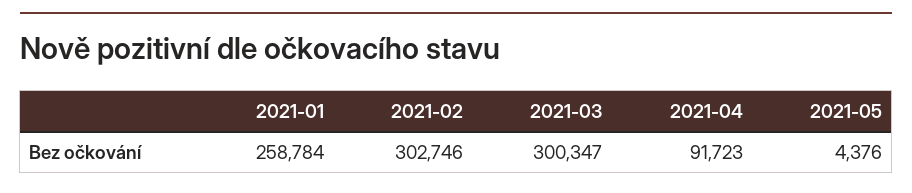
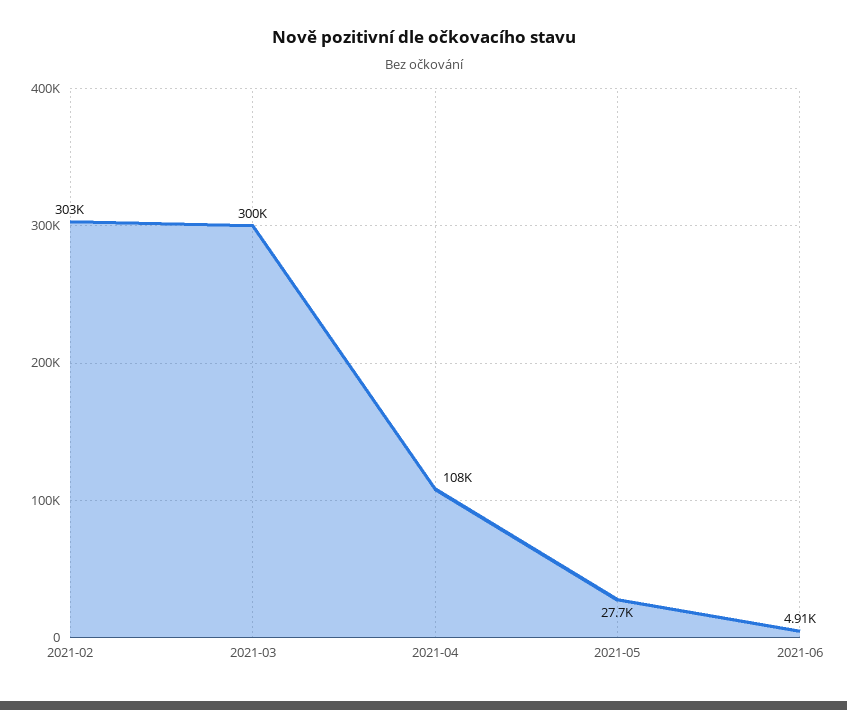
2021-01: 258784 -> none
2021-04: 91723 -> 108000
2021-05: 4376 -> 27700
2021-06: none -> 4910

